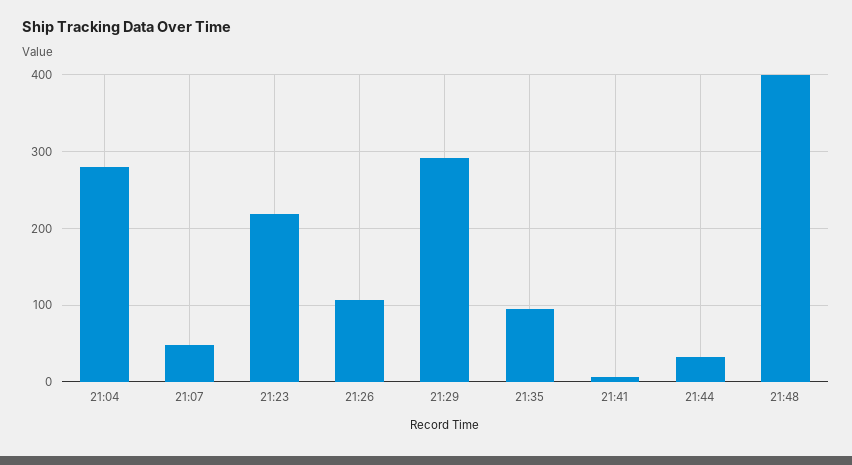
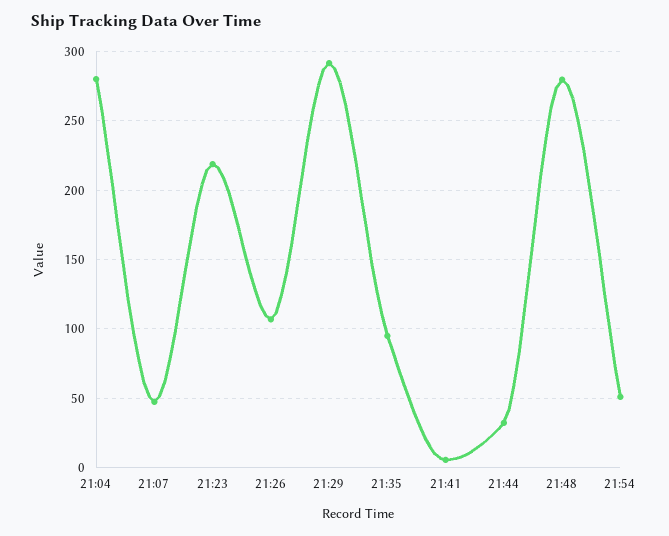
21:48: 400 -> 280
21:54: none -> 50

